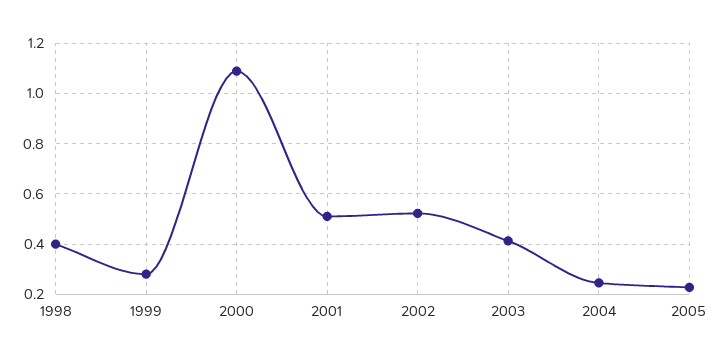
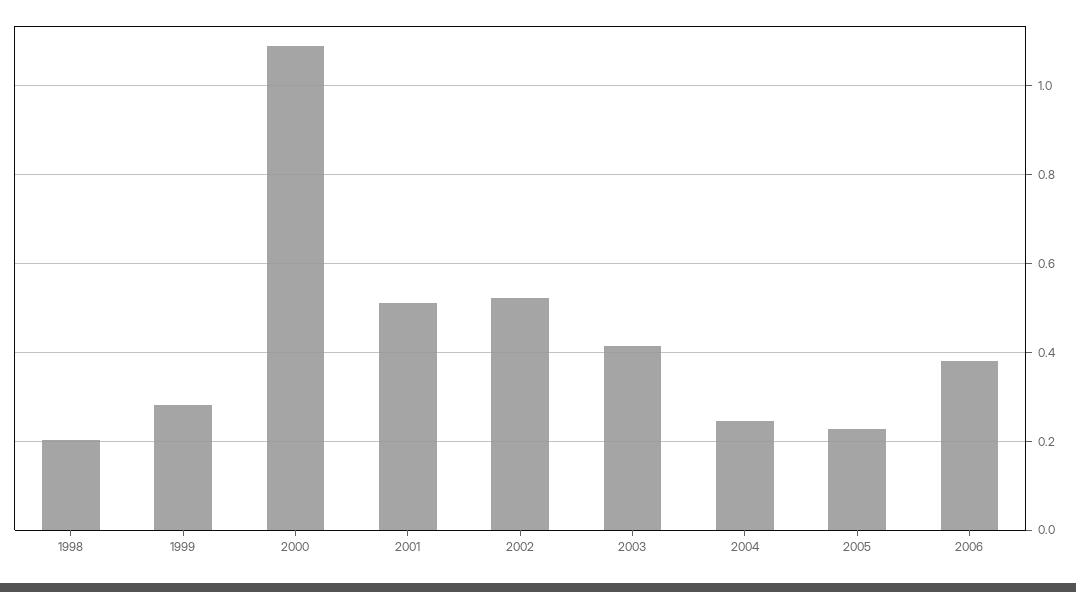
1998: 0.4 -> 0.2
2006: none -> 0.38

